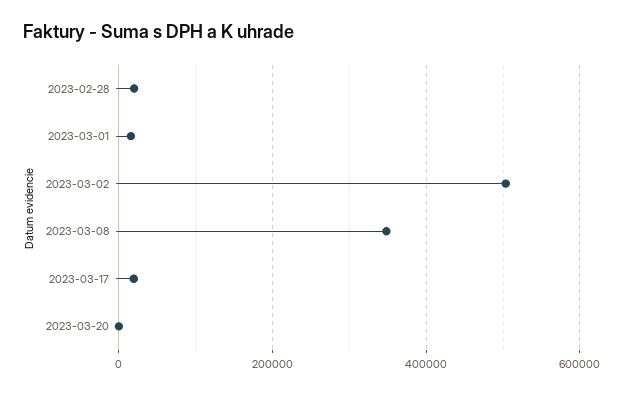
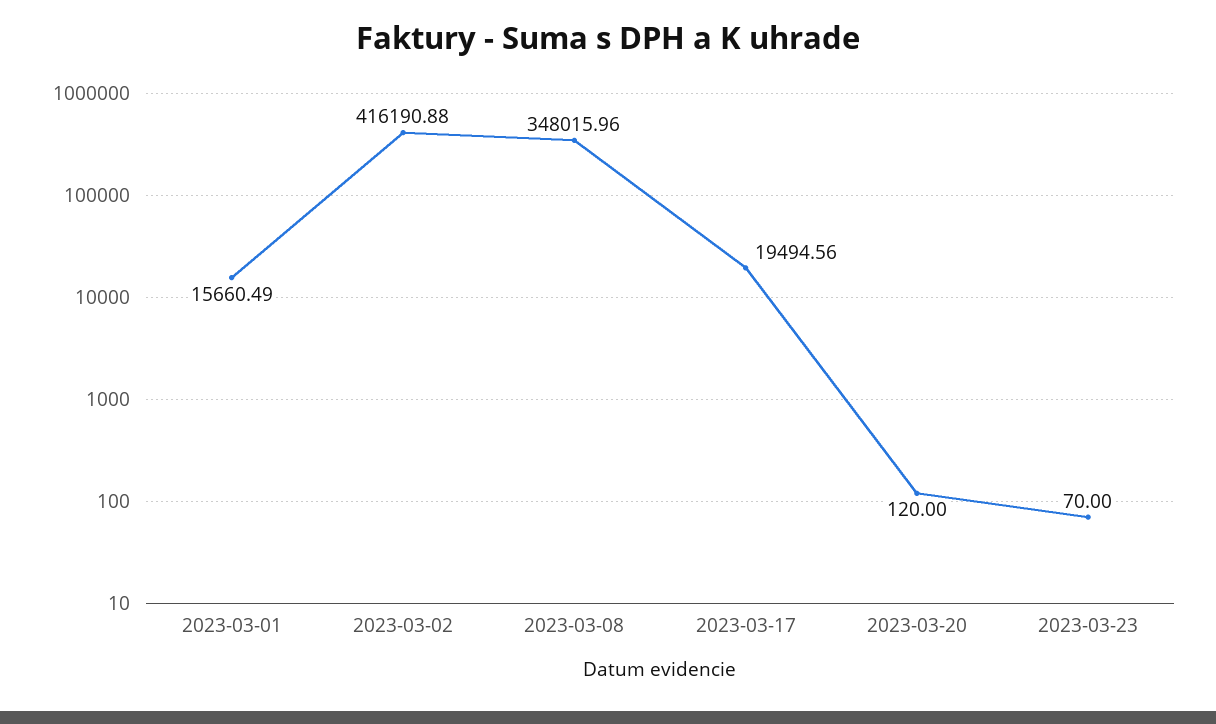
2023-02-28: 20000 -> none
2023-03-02: 500000 -> 416190.88
2023-03-23: none -> 70

